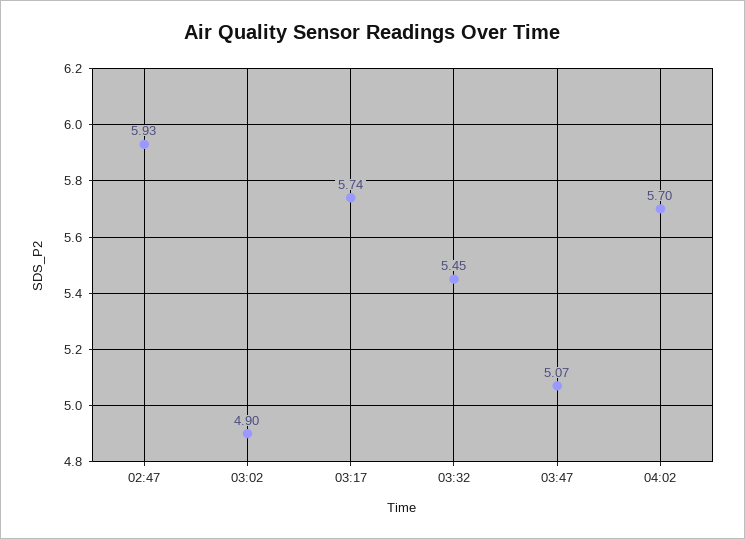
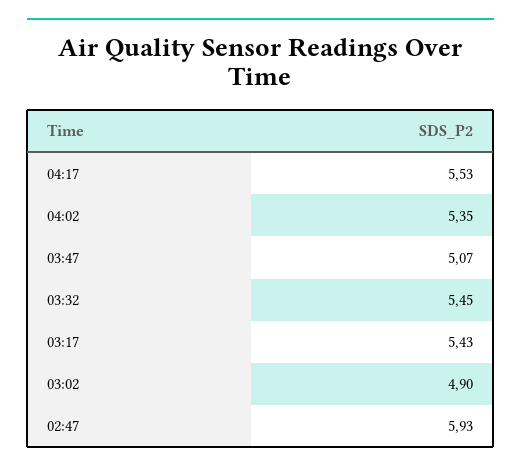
03:17: 5.74 -> 5.43
04:02: 5.7 -> 5.35
04:17: none -> 5.53

